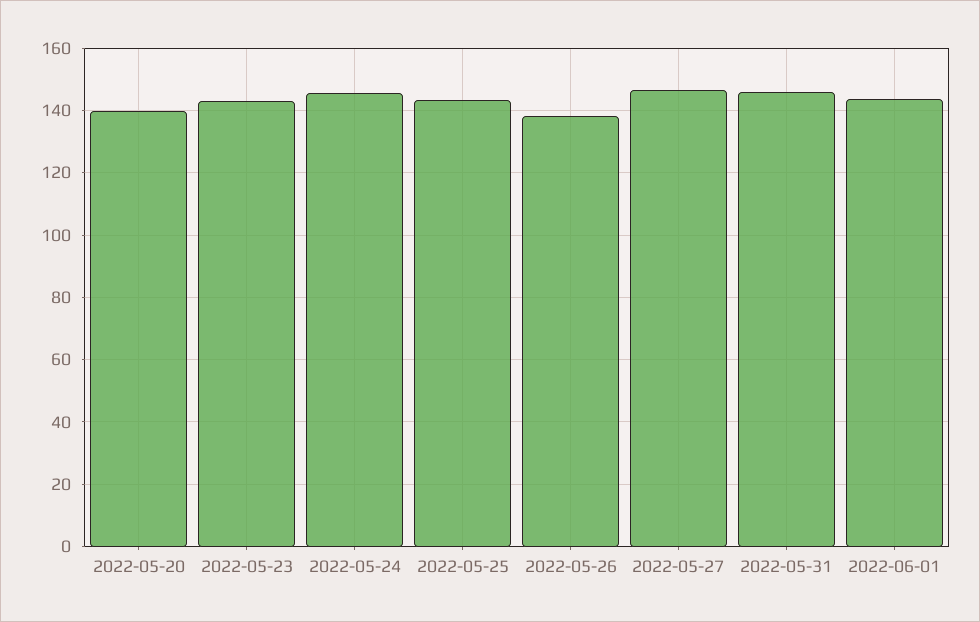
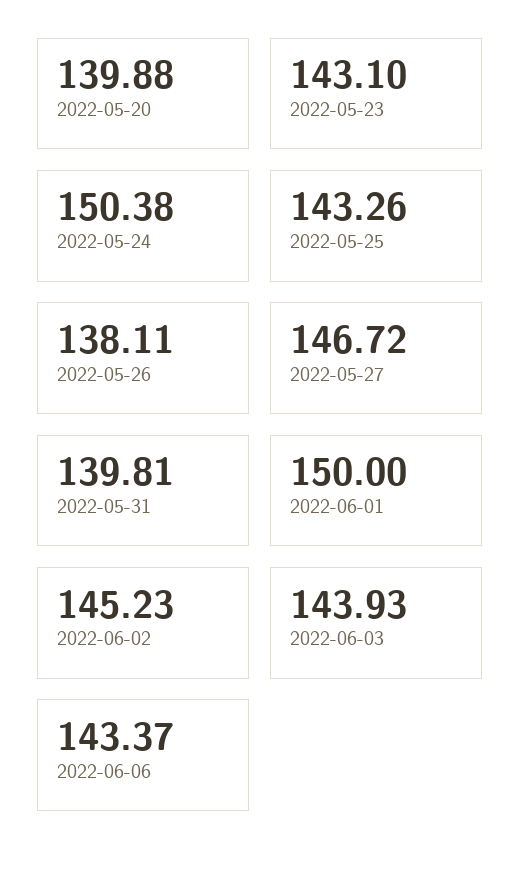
2022-05-24: 146 -> 150.38
2022-05-31: 146 -> 139.81
2022-06-01: 144 -> 150
2022-06-02: none -> 145.23
2022-06-03: none -> 143.93
2022-06-06: none -> 143.37

